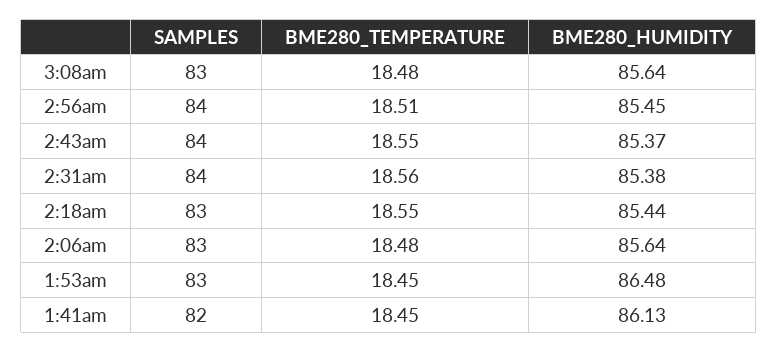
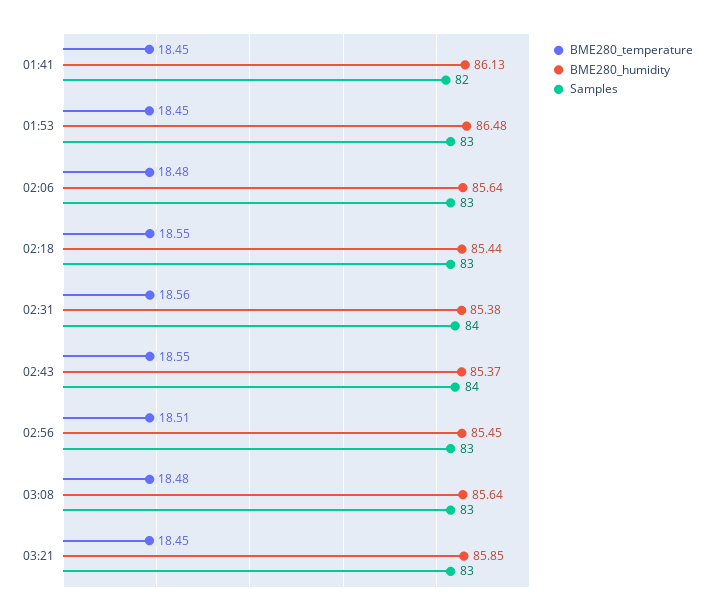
SAMPLES, 2:56am: 84 -> 83
BME280_TEMPERATURE, 03:21: none -> 18.45
BME280_HUMIDITY, 03:21: none -> 85.85
SAMPLES, 03:21: none -> 83

